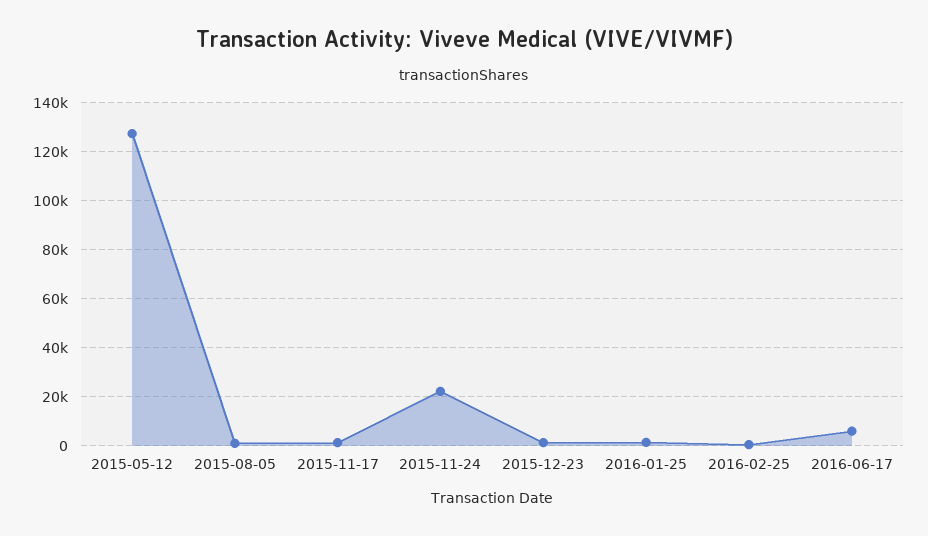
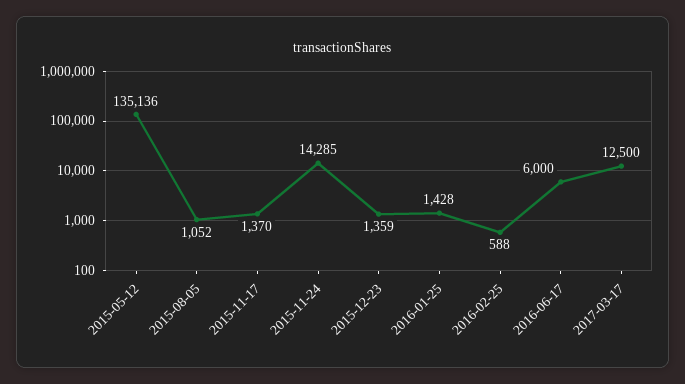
2015-05-12: 127500 -> 135136
2015-11-24: 22500 -> 14285
2017-03-17: none -> 12500

